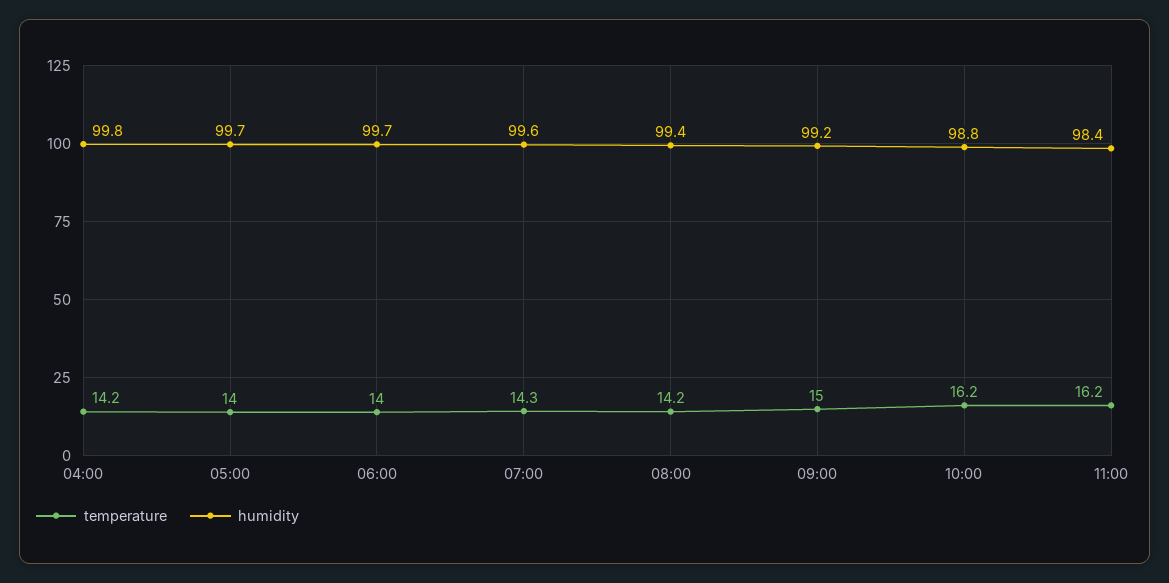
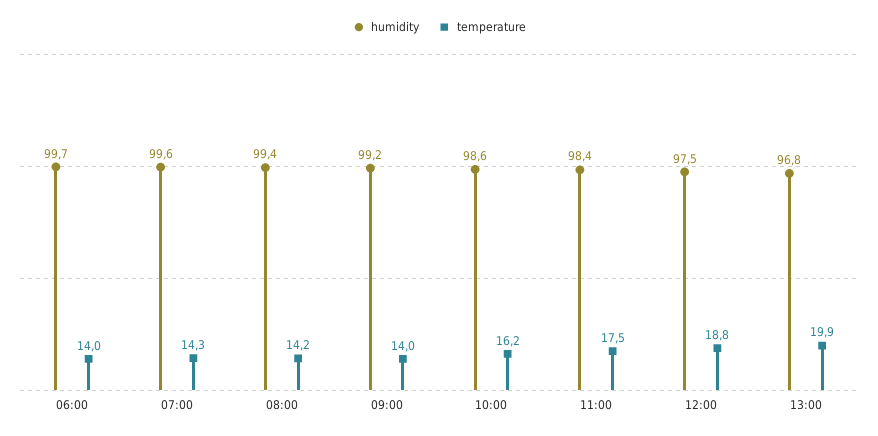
temperature, 04:00: 14.2 -> none
humidity, 04:00: 99.8 -> none
temperature, 05:00: 14 -> none
humidity, 05:00: 99.7 -> none
temperature, 09:00: 15 -> 14
humidity, 10:00: 98.8 -> 98.6
temperature, 11:00: 16.2 -> 17.5
humidity, 12:00: none -> 97.5
temperature, 12:00: none -> 18.8
humidity, 13:00: none -> 96.8
temperature, 13:00: none -> 19.9

